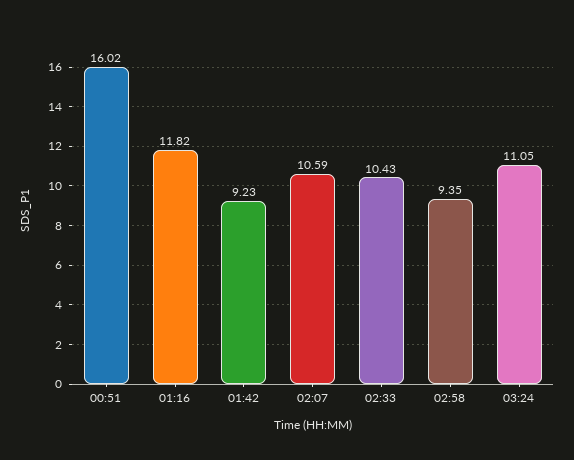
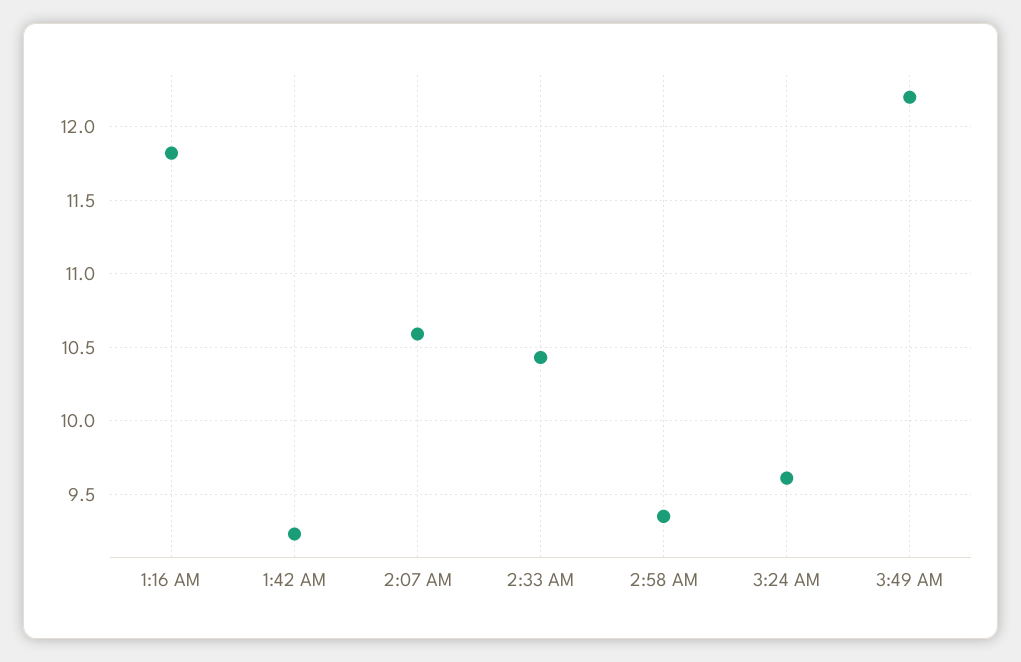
00:51: 16.02 -> none
03:24: 11.05 -> 9.6
3:49 AM: none -> 12.2

